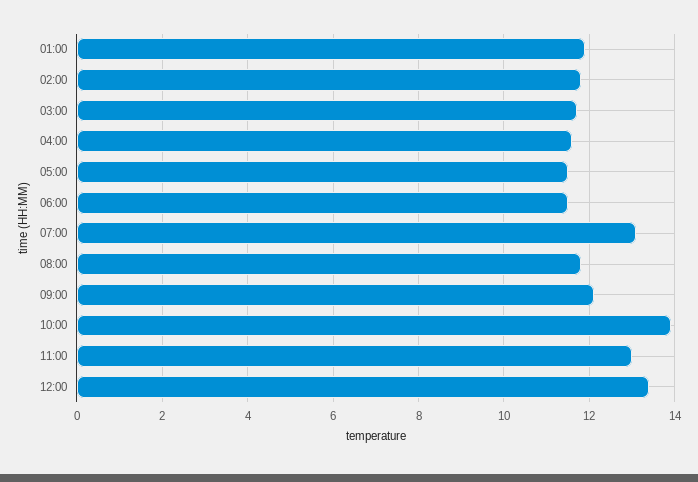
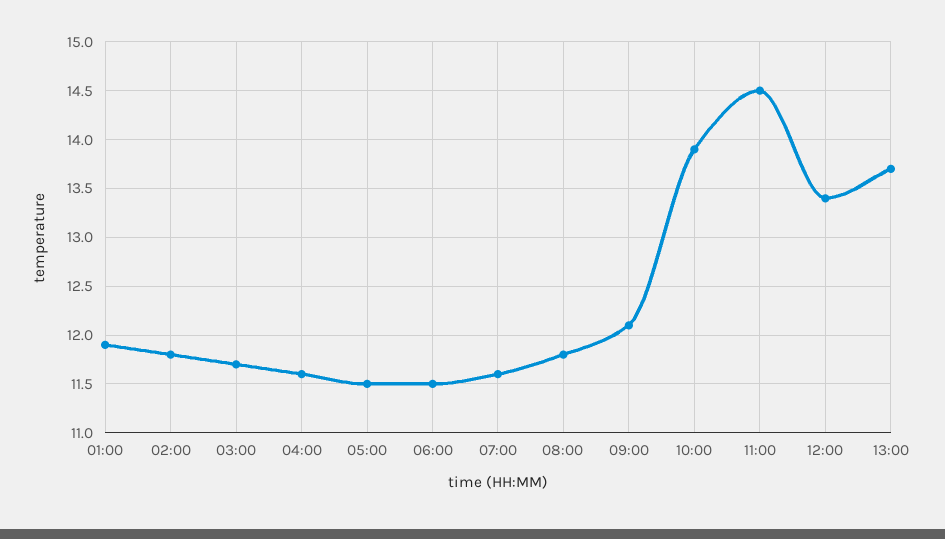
07:00: 13 -> 11.6
11:00: 13 -> 14.5
13:00: none -> 13.7

